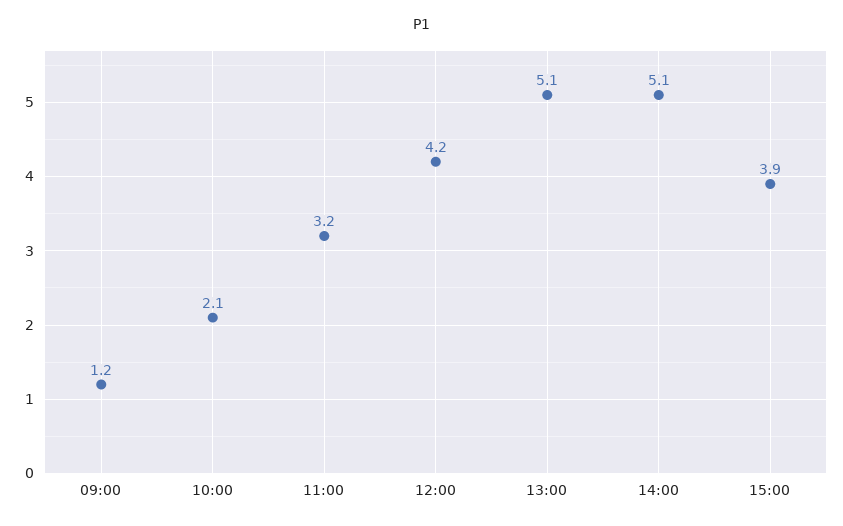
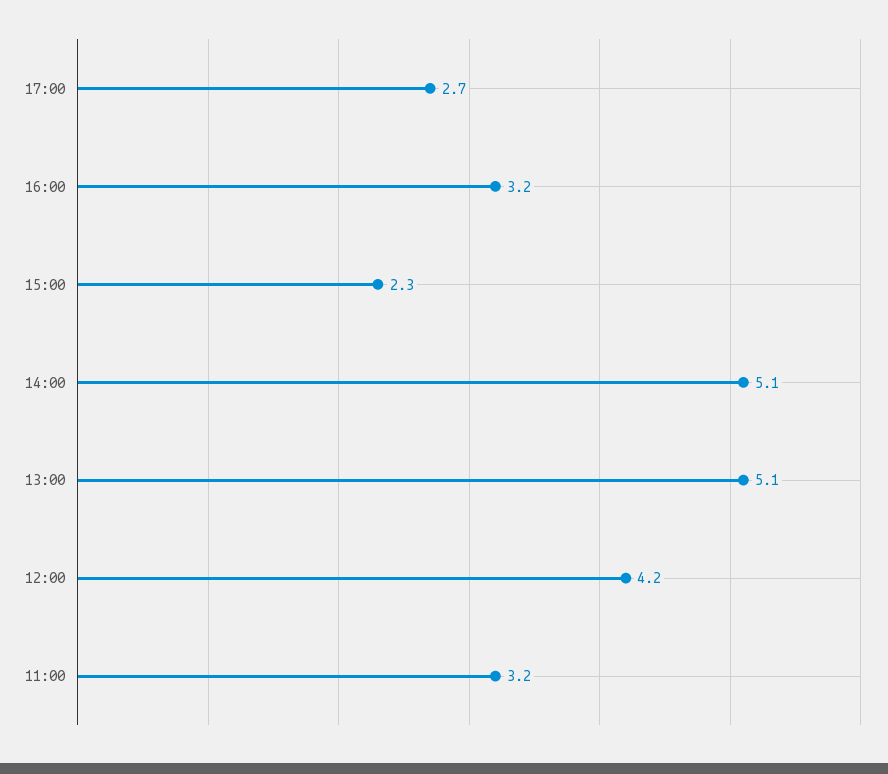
09:00: 1.2 -> none
10:00: 2.1 -> none
15:00: 3.9 -> 2.3
17:00: none -> 2.7
16:00: none -> 3.2

